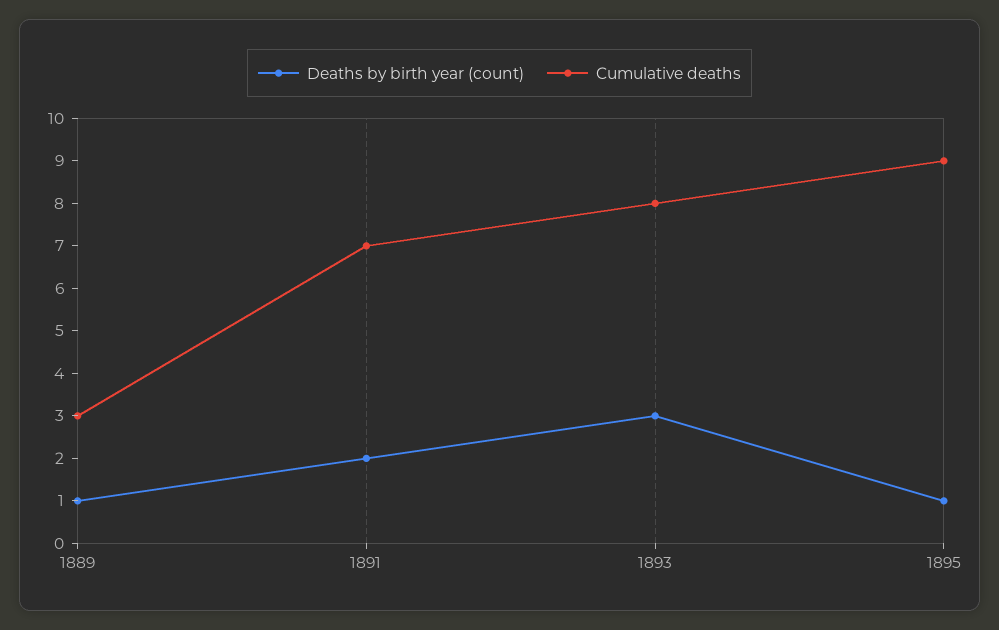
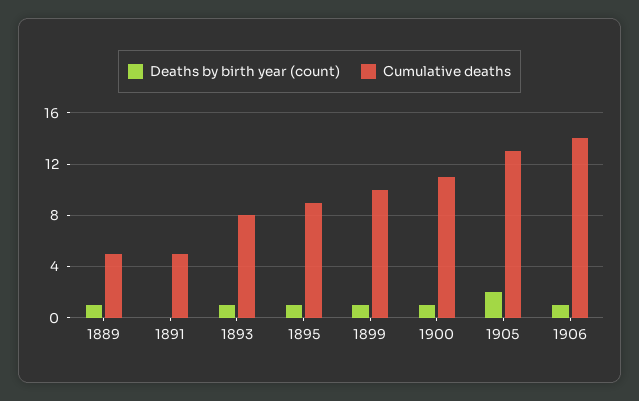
Cumulative deaths, 1889: 3 -> 5
Deaths by birth year (count), 1891: 2 -> 0
Cumulative deaths, 1891: 7 -> 5
Deaths by birth year (count), 1893: 3 -> 1
Deaths by birth year (count), 1899: none -> 1
Cumulative deaths, 1899: none -> 10
Deaths by birth year (count), 1900: none -> 1
Cumulative deaths, 1900: none -> 11
Deaths by birth year (count), 1905: none -> 2
Cumulative deaths, 1905: none -> 13
Deaths by birth year (count), 1906: none -> 1
Cumulative deaths, 1906: none -> 14

